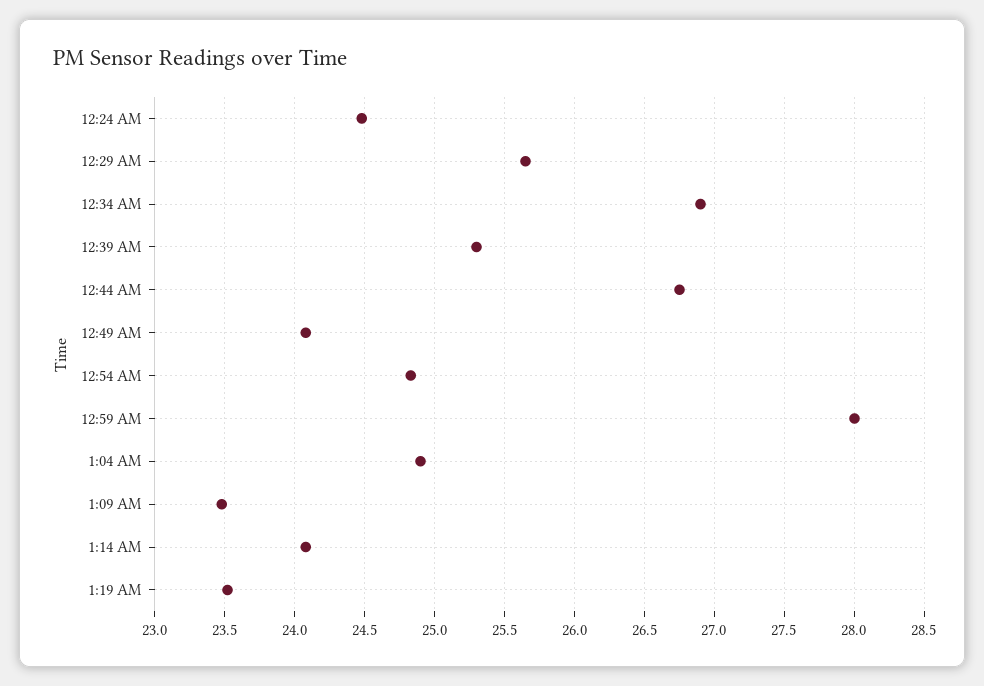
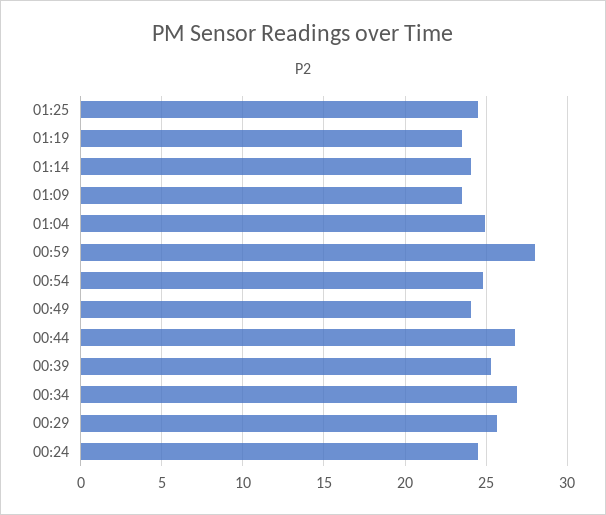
01:25: none -> 24.5

